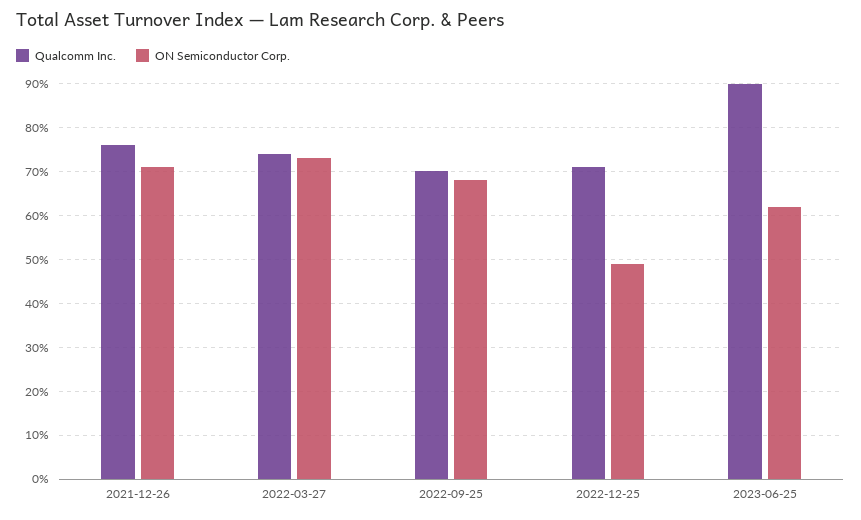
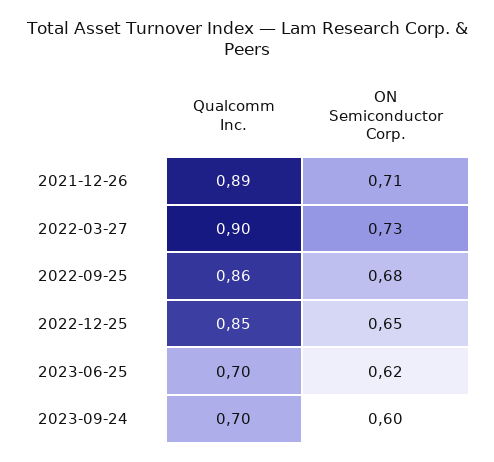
Qualcomm Inc., 2021-12-26: 0.75 -> 0.89
Qualcomm Inc., 2022-03-27: 0.75 -> 0.9
Qualcomm Inc., 2022-09-25: 0.7 -> 0.86
Qualcomm Inc., 2022-12-25: 0.7 -> 0.85
ON Semiconductor Corp., 2022-12-25: 0.5 -> 0.65
Qualcomm Inc., 2023-06-25: 0.9 -> 0.7
Qualcomm Inc., 2023-09-24: none -> 0.7
ON Semiconductor Corp., 2023-09-24: none -> 0.6

